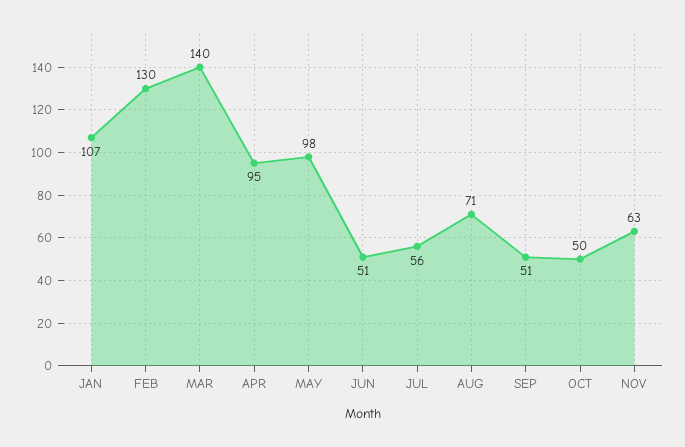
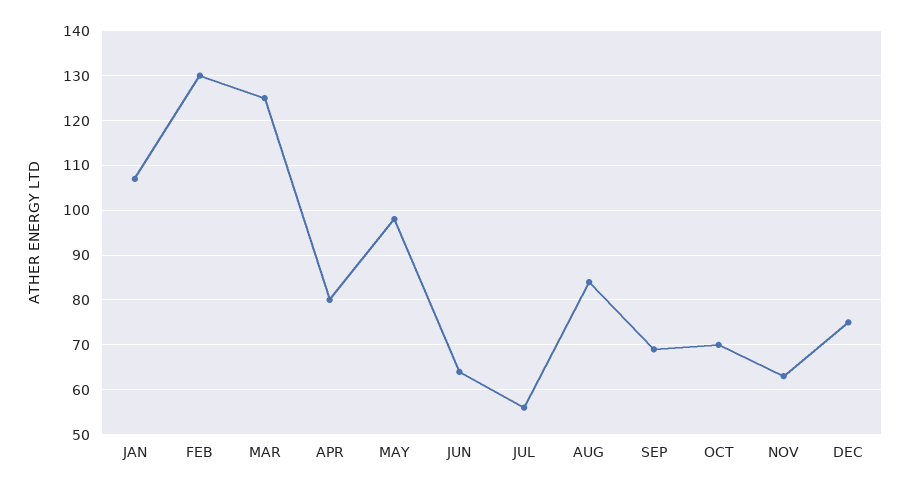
MAR: 140 -> 125
APR: 95 -> 80
JUN: 51 -> 65
AUG: 71 -> 85
SEP: 51 -> 70
OCT: 50 -> 70
DEC: none -> 75

